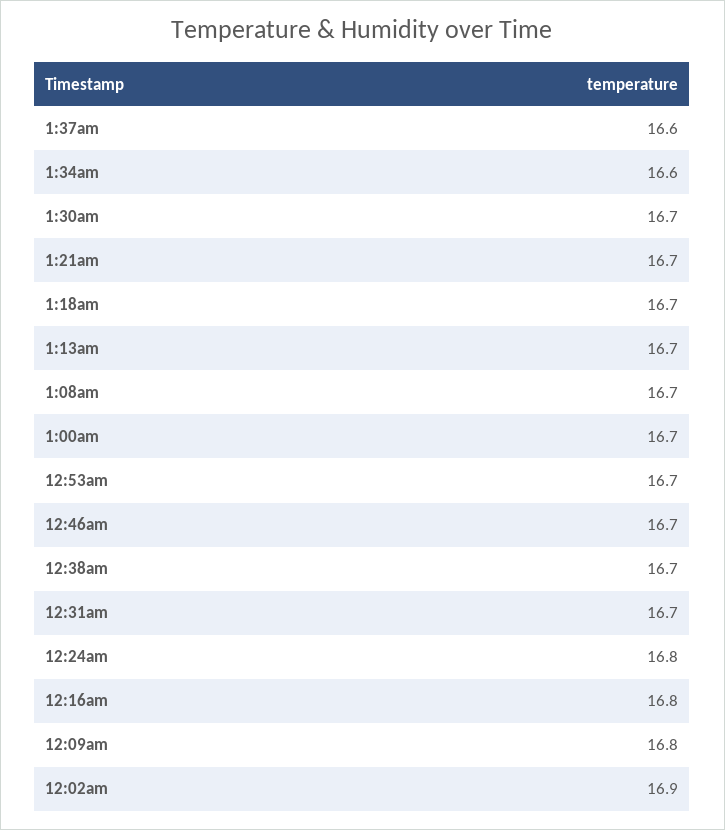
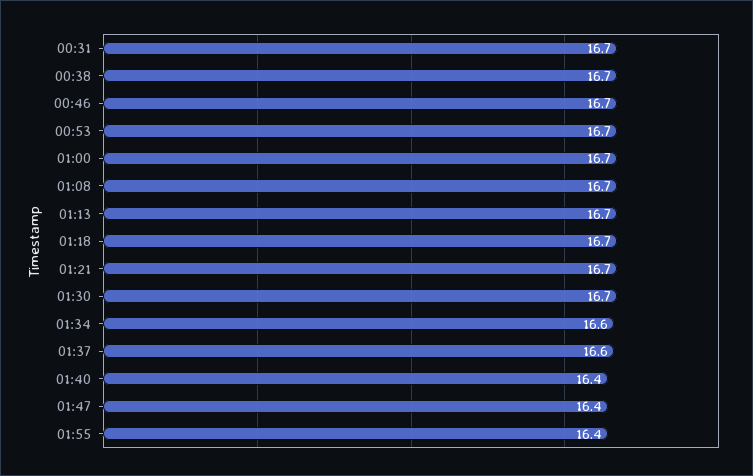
12:24am: 16.8 -> none
12:16am: 16.8 -> none
12:09am: 16.8 -> none
12:02am: 16.9 -> none
01:40: none -> 16.4
01:47: none -> 16.4
01:55: none -> 16.4

